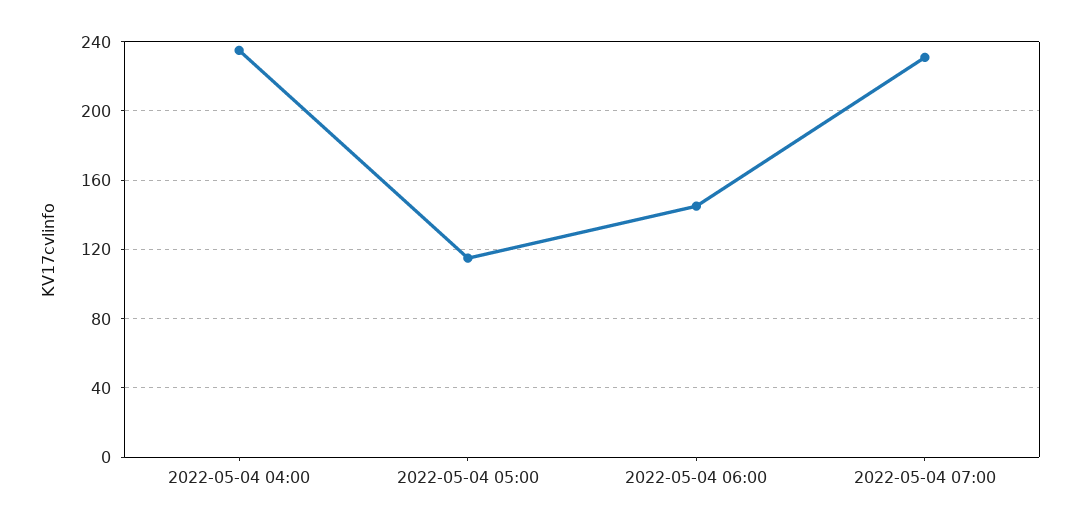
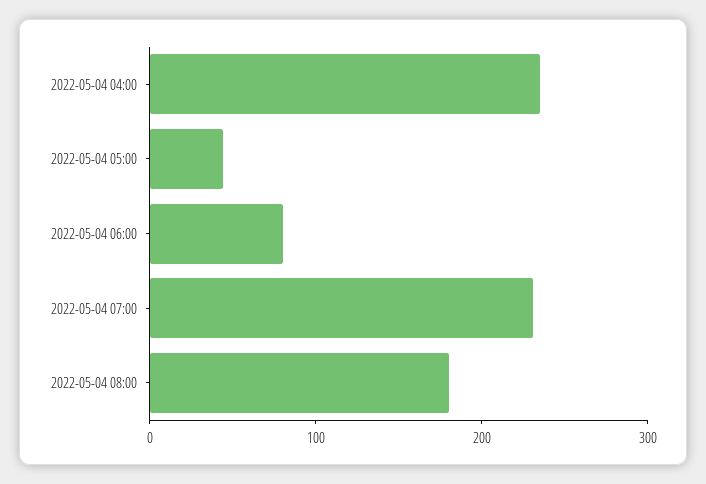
2022-05-04 05:00: 115 -> 40
2022-05-04 06:00: 145 -> 80
2022-05-04 08:00: none -> 180

